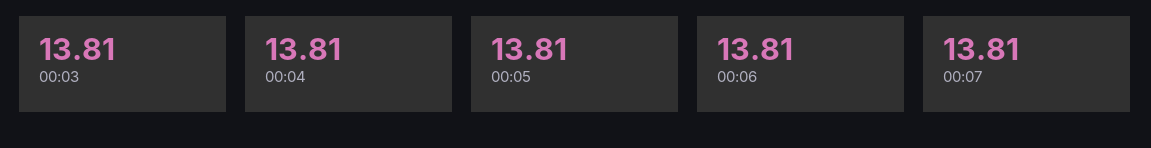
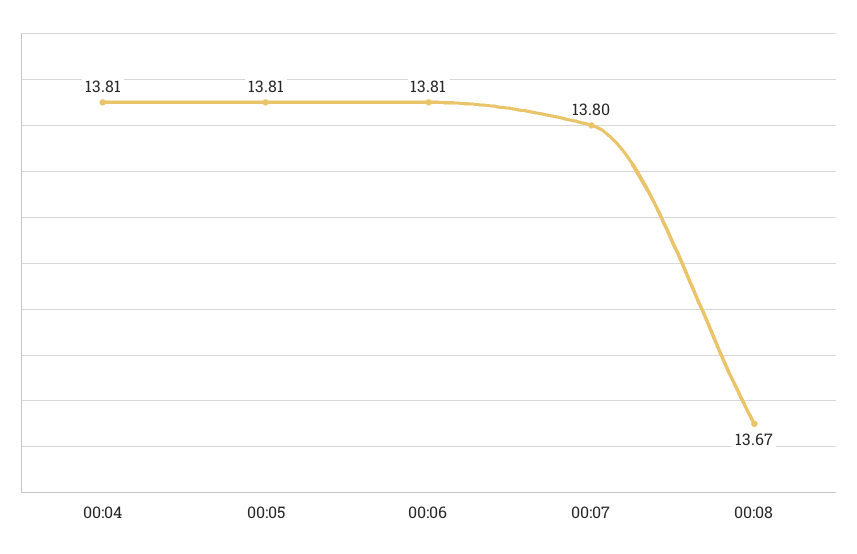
00:03: 13.81 -> none
00:07: 13.81 -> 13.8
00:08: none -> 13.67

